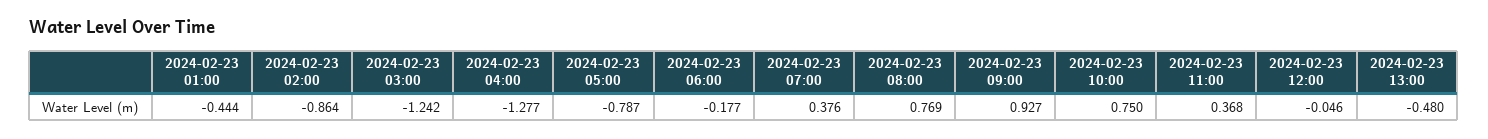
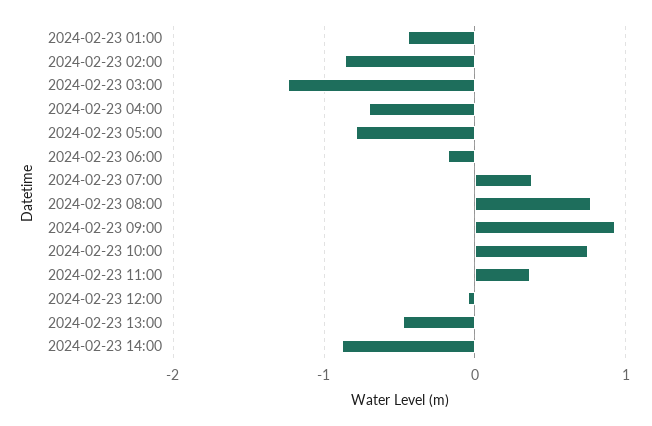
2024-02-23 04:00: -1.277 -> -0.7
2024-02-23 14:00: none -> -0.9

